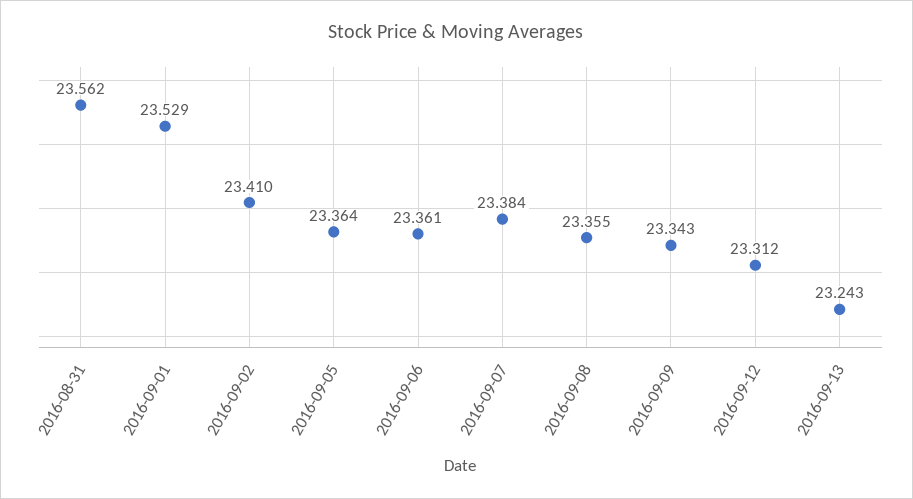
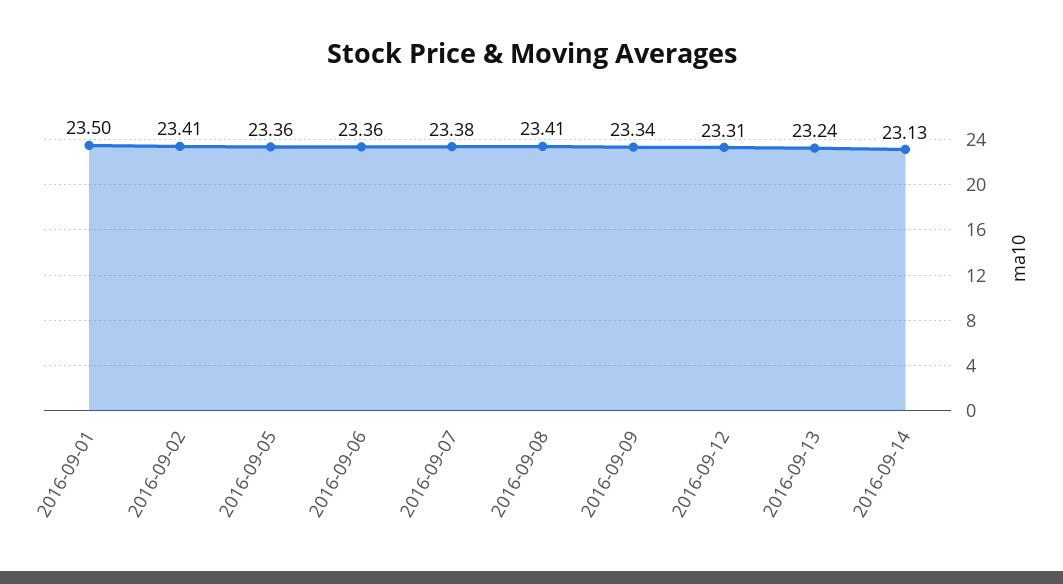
2016-08-31: 23.562 -> none
2016-09-01: 23.529 -> 23.5
2016-09-08: 23.355 -> 23.41
2016-09-14: none -> 23.13

